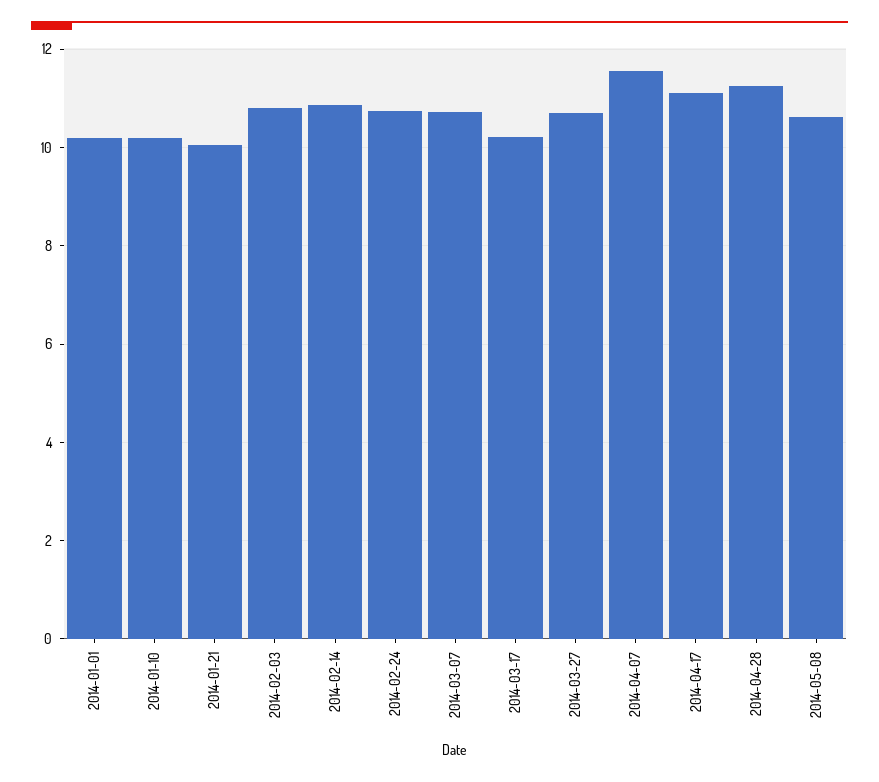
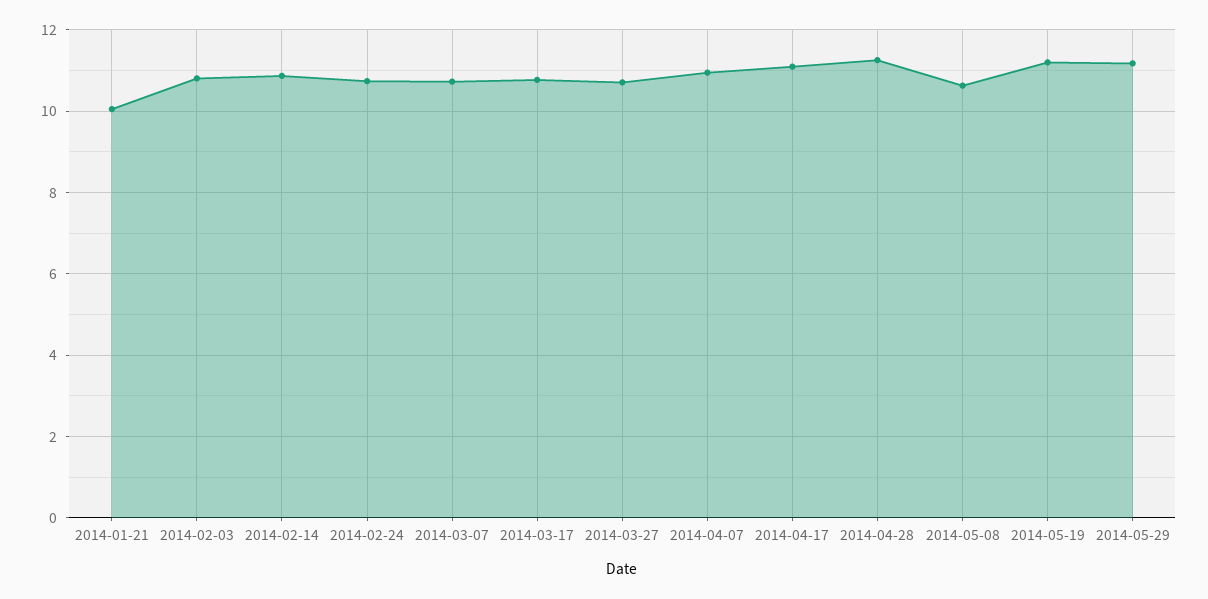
2014-01-01: 10.2 -> none
2014-01-10: 10.2 -> none
2014-03-17: 10.2 -> 10.8
2014-04-07: 11.6 -> 11
2014-05-19: none -> 11.2
2014-05-29: none -> 11.2

